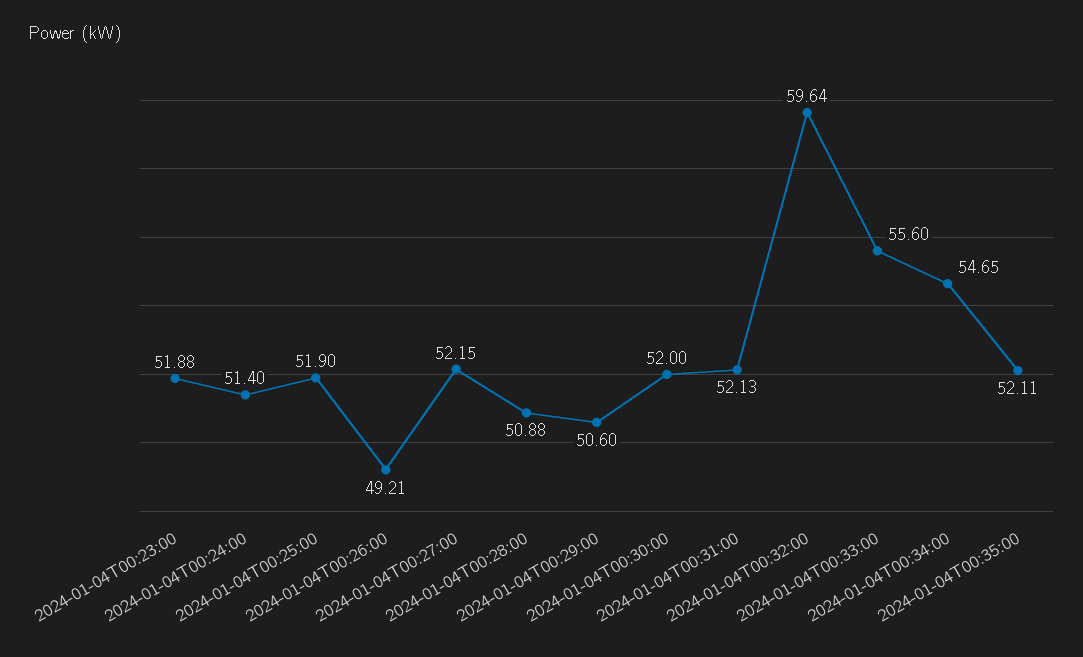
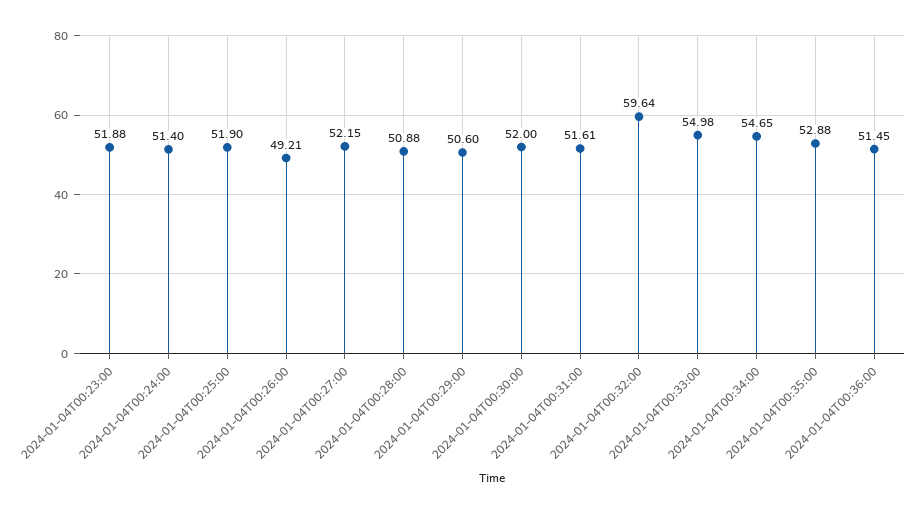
2024-01-04T00:31:00: 52.13 -> 51.61
2024-01-04T00:33:00: 55.6 -> 54.98
2024-01-04T00:35:00: 52.11 -> 52.88
2024-01-04T00:36:00: none -> 51.45

